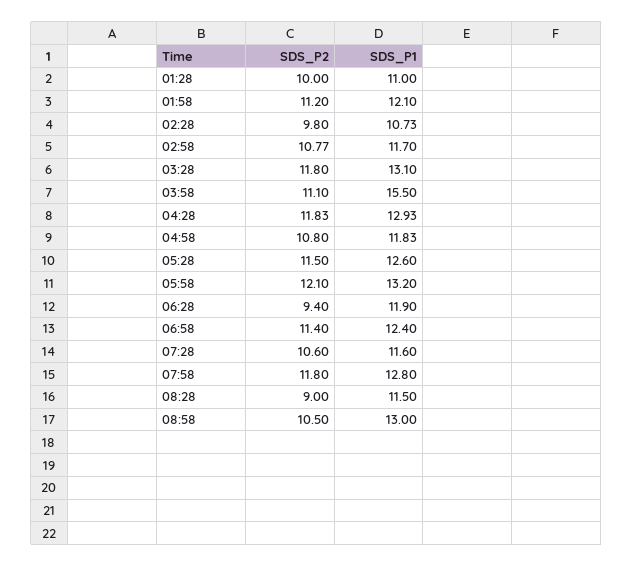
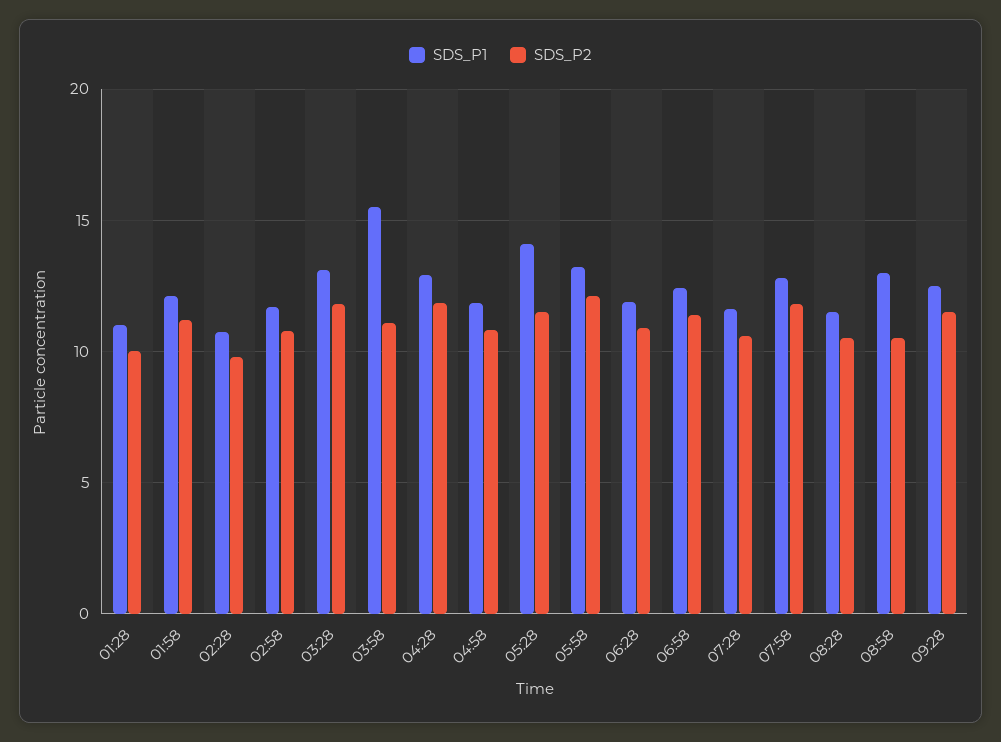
SDS_P1, 05:28: 12.6 -> 14
SDS_P2, 06:28: 9.4 -> 11
SDS_P2, 08:28: 9 -> 10.5
SDS_P1, 09:28: none -> 12.5
SDS_P2, 09:28: none -> 11.5

